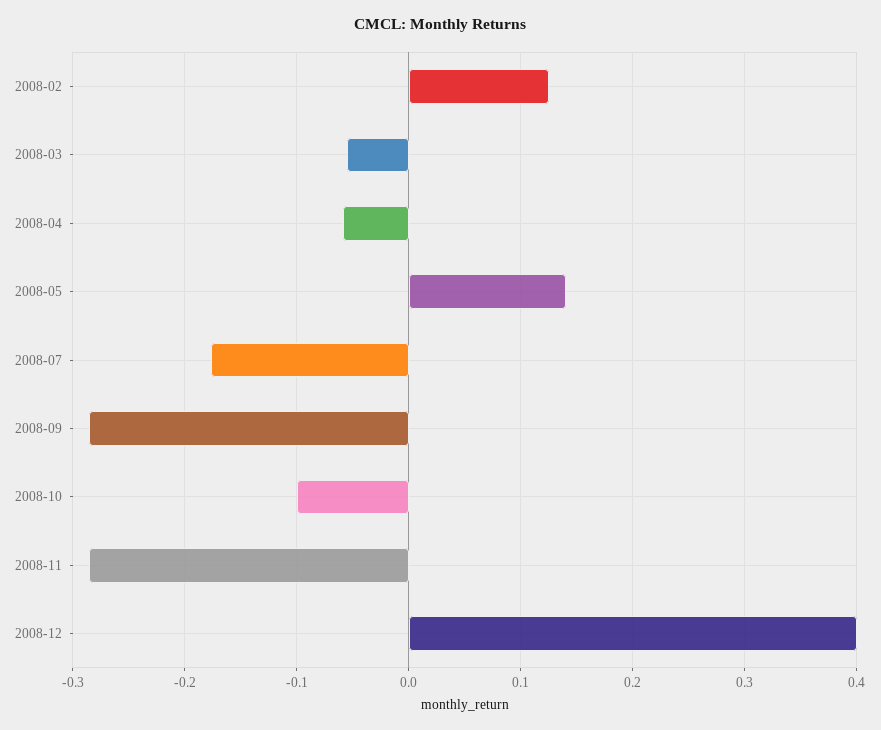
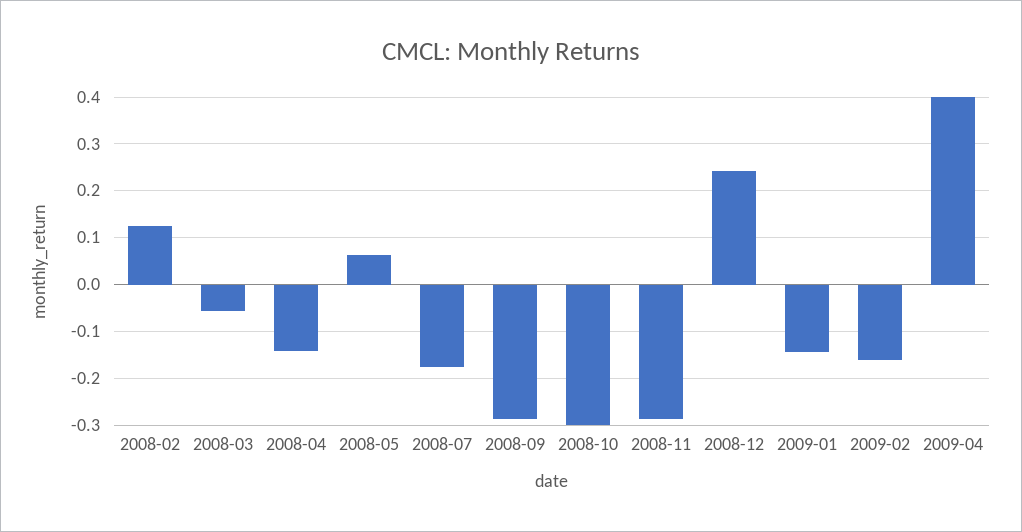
2008-04: -0.06 -> -0.14
2008-05: 0.14 -> 0.06
2008-10: -0.1 -> -0.3
2008-12: 0.4 -> 0.24
2009-01: none -> -0.14
2009-02: none -> -0.16
2009-04: none -> 0.4

